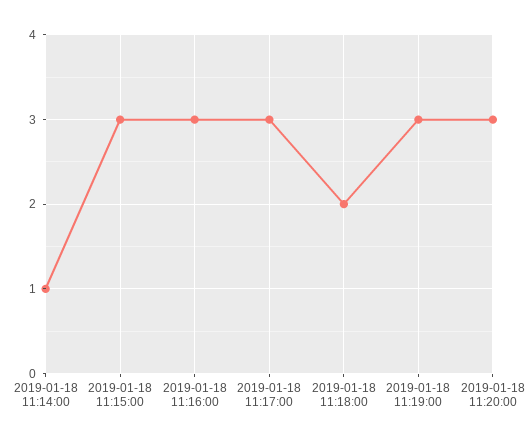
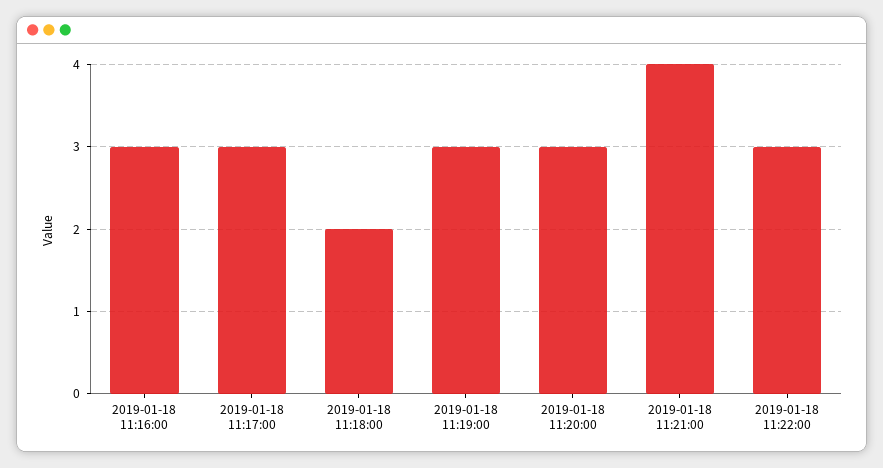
2019-01-18 11:14:00: 1 -> none
2019-01-18 11:15:00: 3 -> none
2019-01-18 11:21:00: none -> 4
2019-01-18 11:22:00: none -> 3

